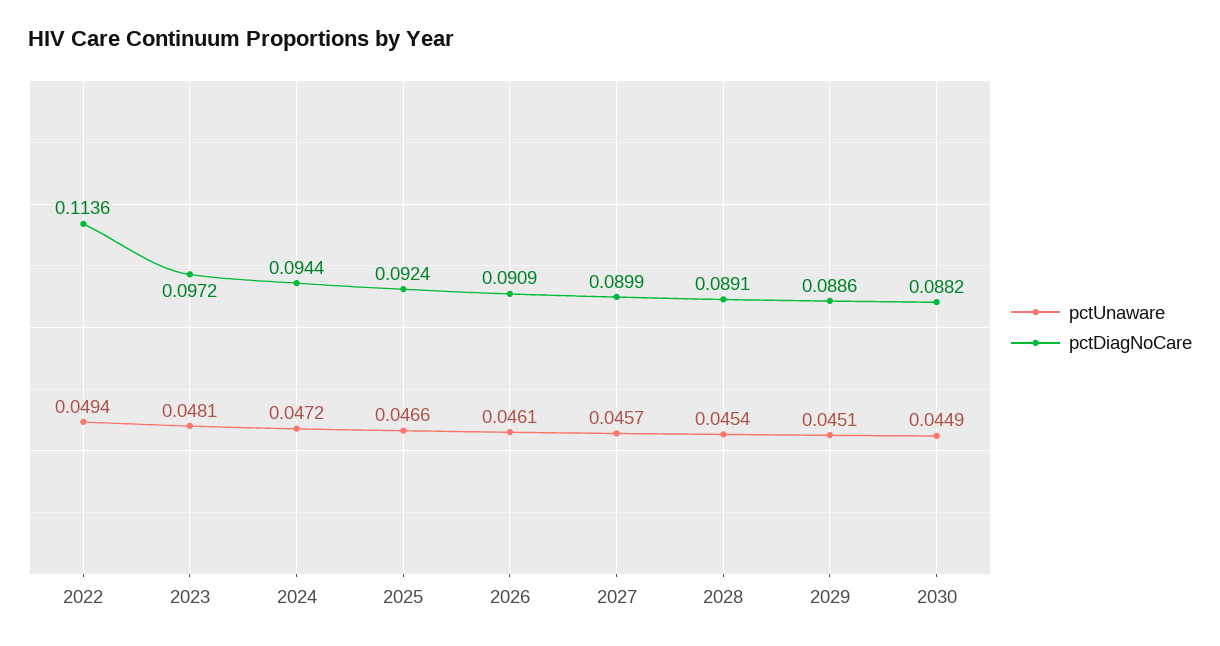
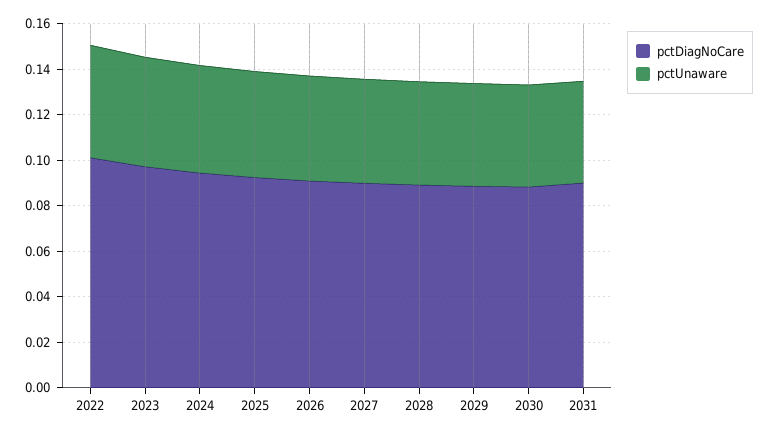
pctDiagNoCare, 2022: 0.1136 -> 0.1
pctDiagNoCare, 2031: none -> 0.09
pctUnaware, 2031: none -> 0.045

